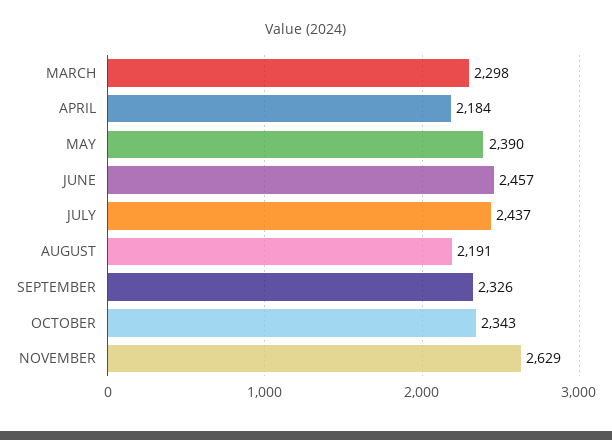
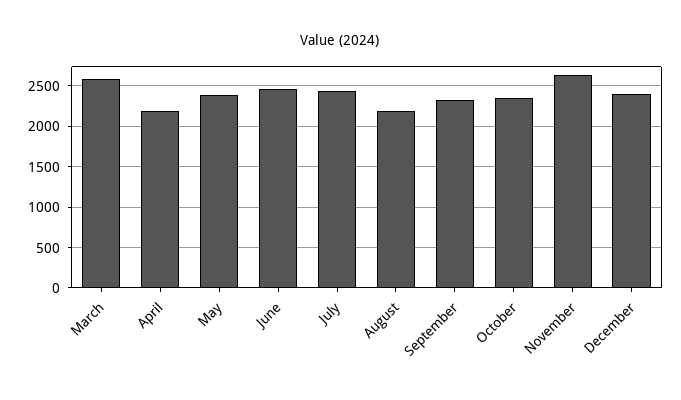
MARCH: 2298 -> 2600
December: none -> 2400

